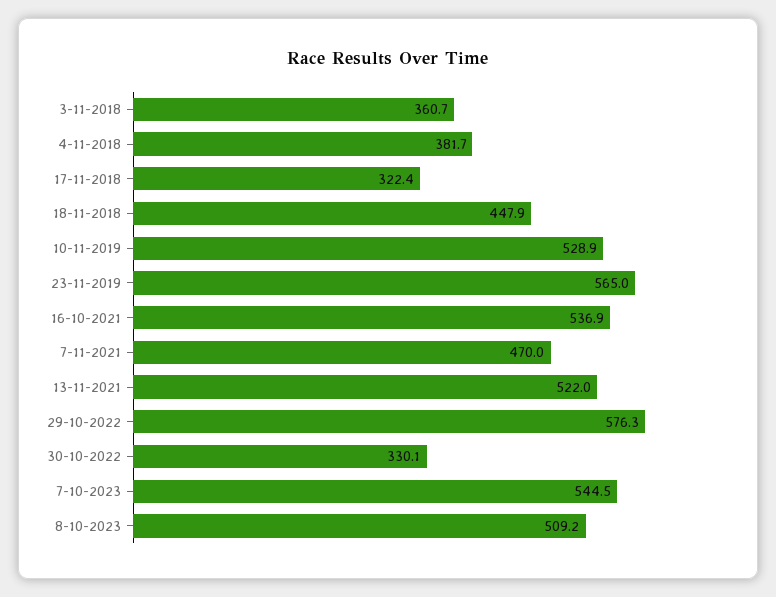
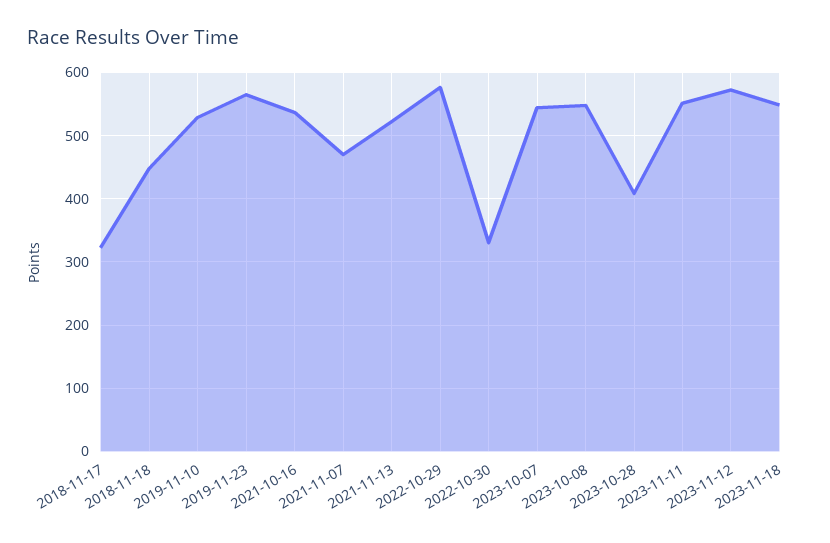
3-11-2018: 360.7 -> none
4-11-2018: 381.7 -> none
8-10-2023: 509.2 -> 550
2023-10-28: none -> 410
2023-11-11: none -> 550
2023-11-12: none -> 570
2023-11-18: none -> 550

